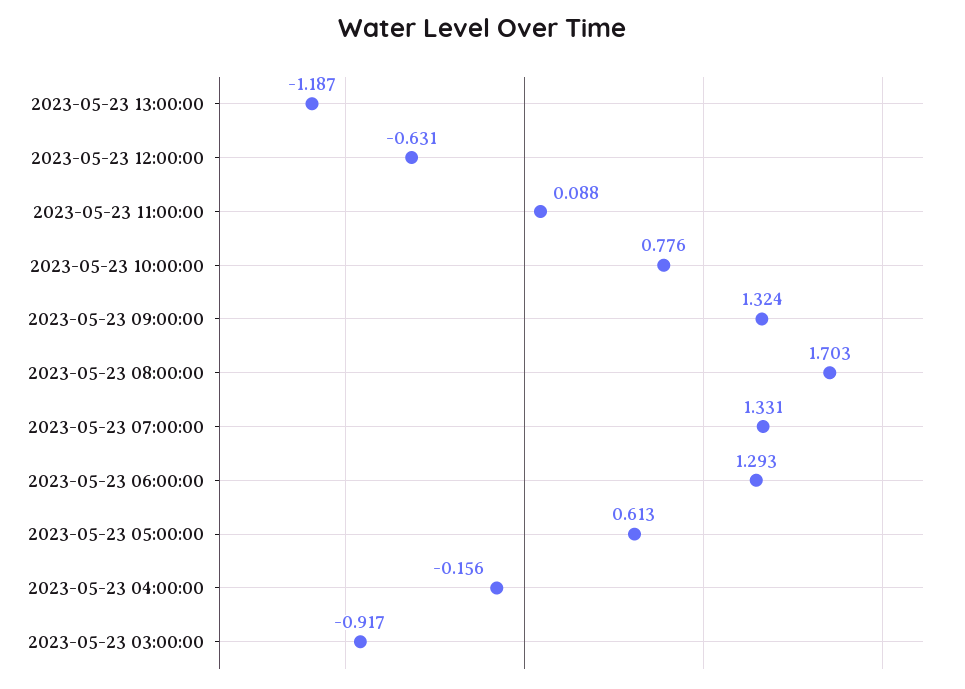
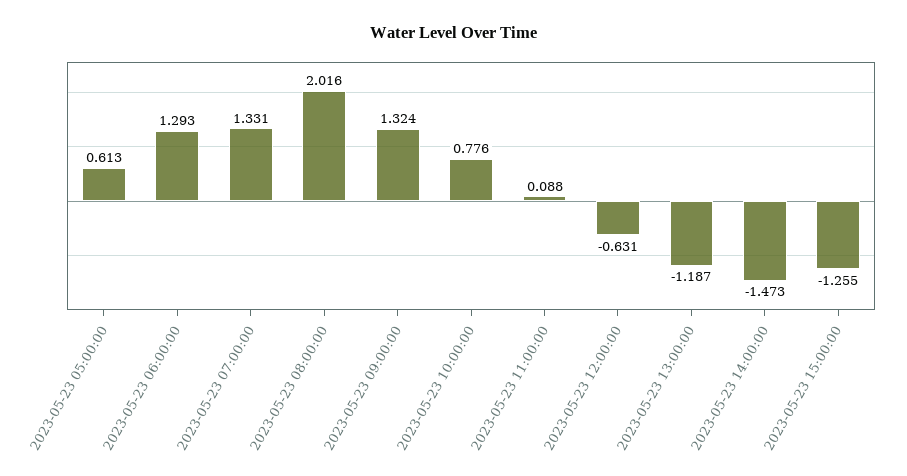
2023-05-23 08:00:00: 1.703 -> 2.016
2023-05-23 04:00:00: -0.156 -> none
2023-05-23 03:00:00: -0.917 -> none
2023-05-23 14:00:00: none -> -1.473
2023-05-23 15:00:00: none -> -1.255

